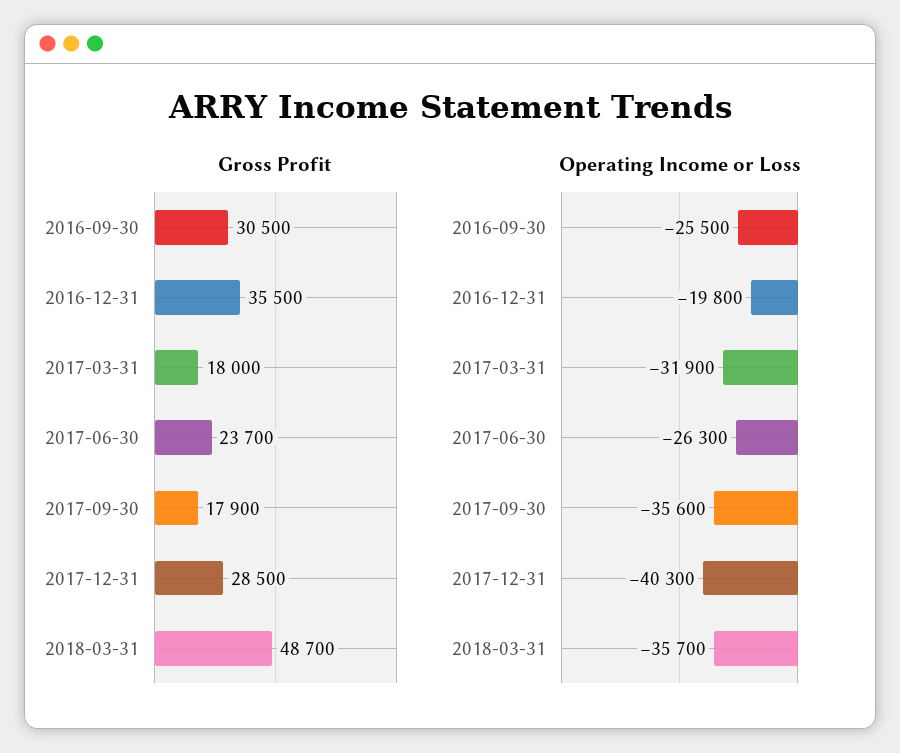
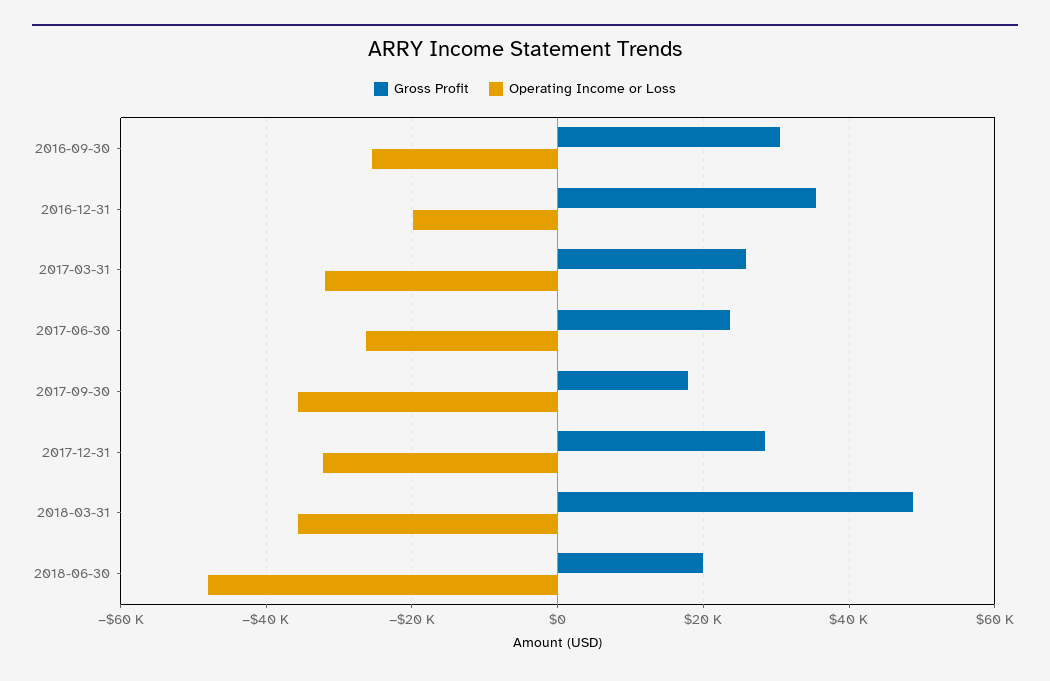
Gross Profit, 2017-03-31: 18000 -> 26000
Operating Income or Loss, 2017-12-31: -40300 -> -32000
Gross Profit, 2018-06-30: none -> 20000
Operating Income or Loss, 2018-06-30: none -> -48000

